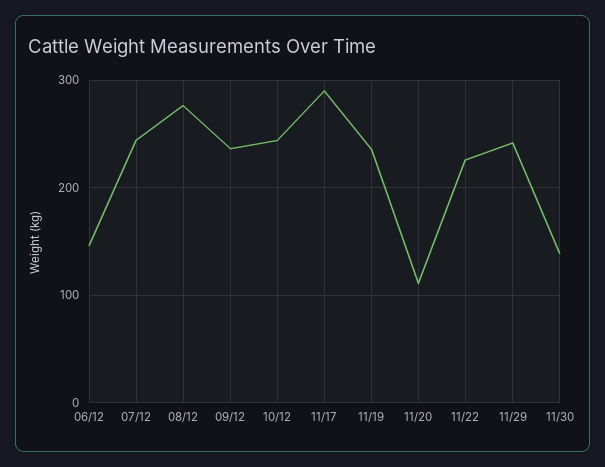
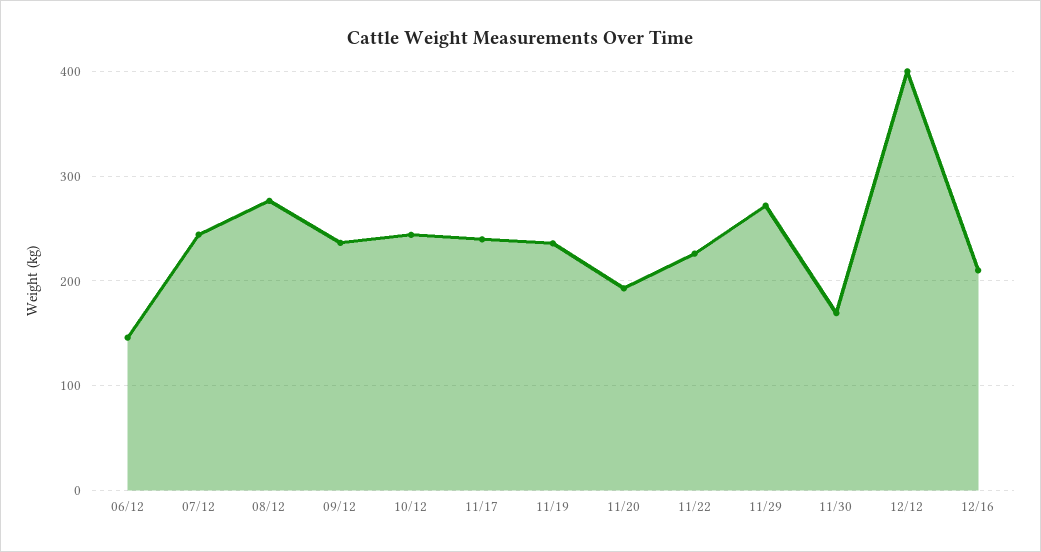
11/17: 290 -> 240
11/20: 110 -> 190
11/29: 240 -> 270
11/30: 140 -> 170
12/12: none -> 400
12/16: none -> 210

